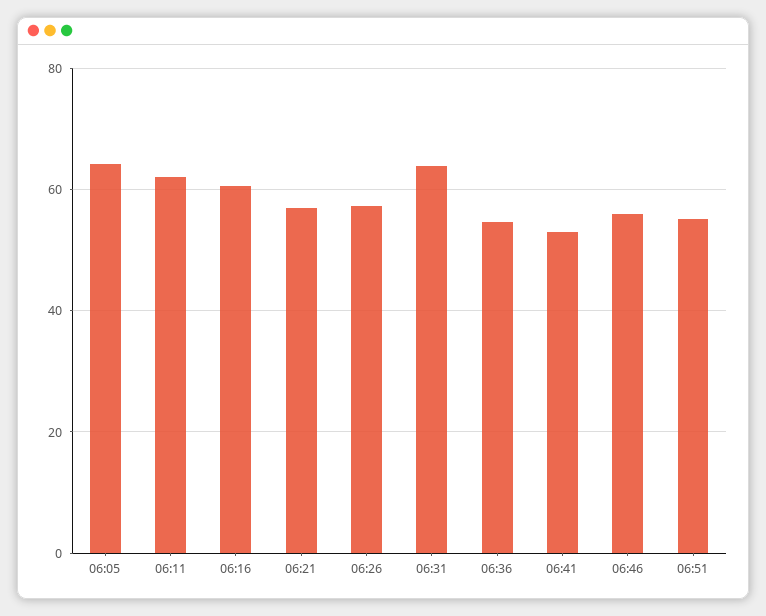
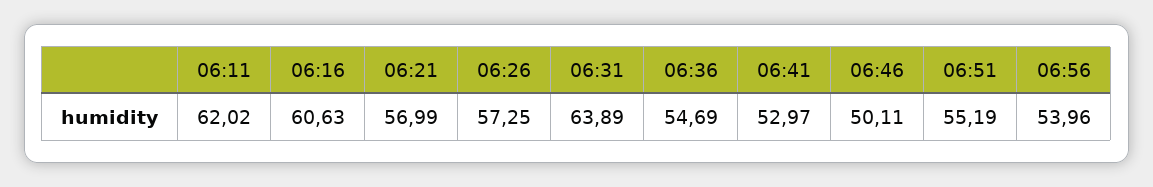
06:05: 64 -> none
06:46: 56 -> 50.11
06:56: none -> 53.96

